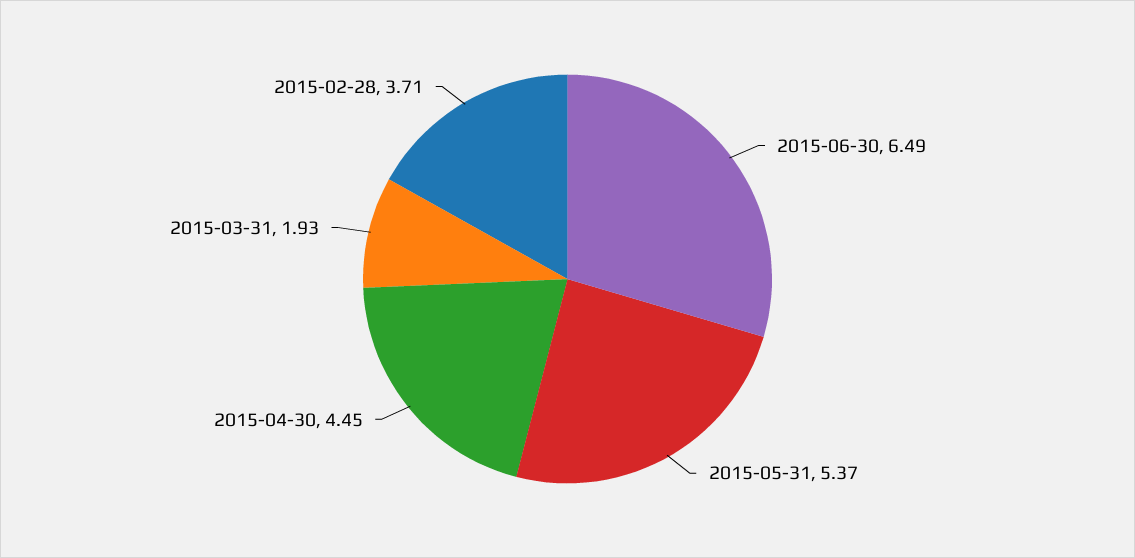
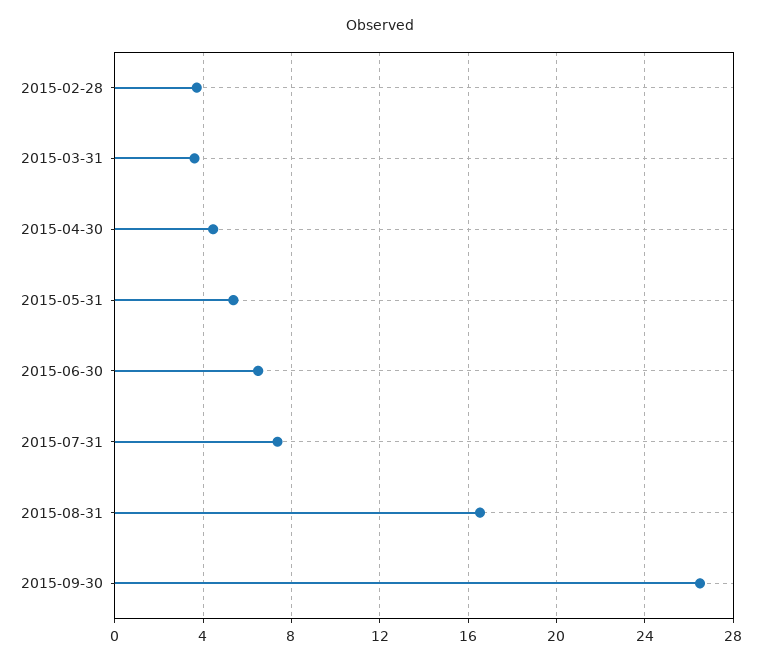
2015-03-31: 1.93 -> 3.5
2015-07-31: none -> 7.5
2015-08-31: none -> 16.5
2015-09-30: none -> 26.5

